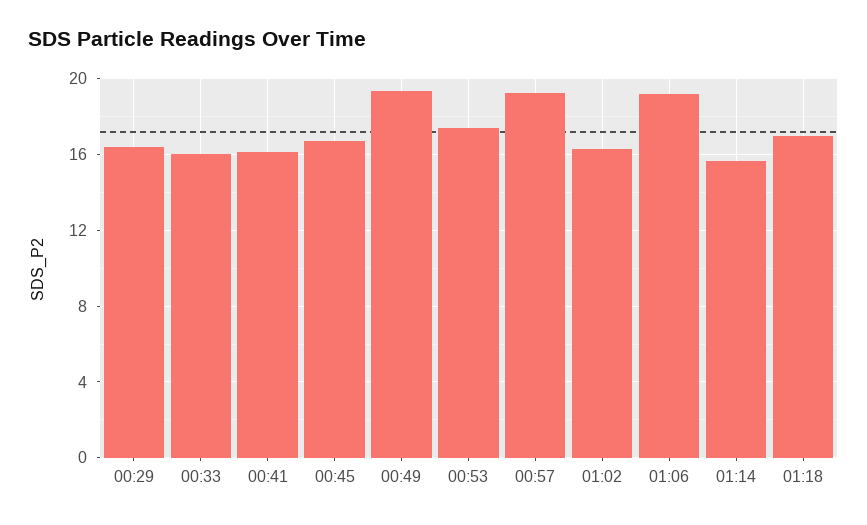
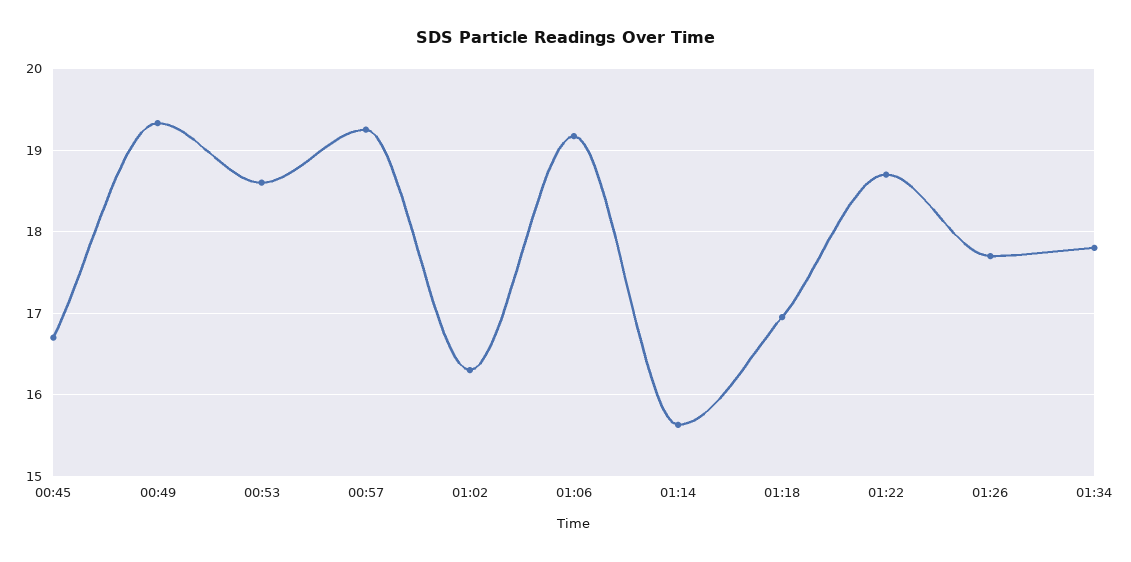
00:29: 16.5 -> none
00:33: 16 -> none
00:41: 16 -> none
00:53: 17.5 -> 18.6
01:22: none -> 18.7
01:26: none -> 17.7
01:34: none -> 17.8

